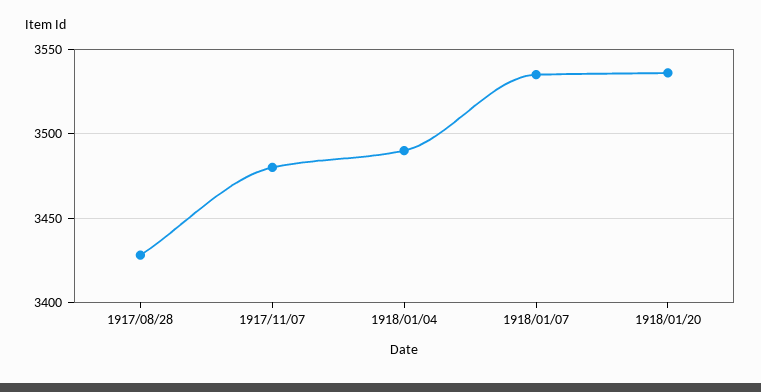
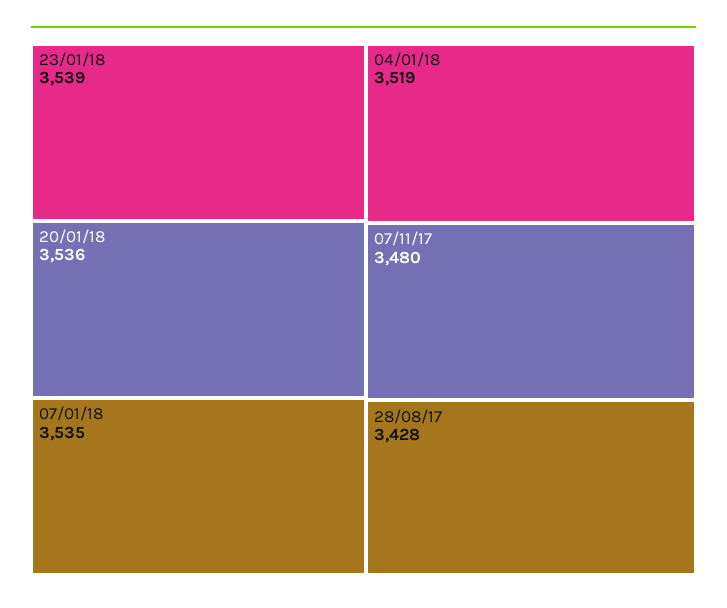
1918/01/04: 3490 -> 3519
23/01/18: none -> 3539

